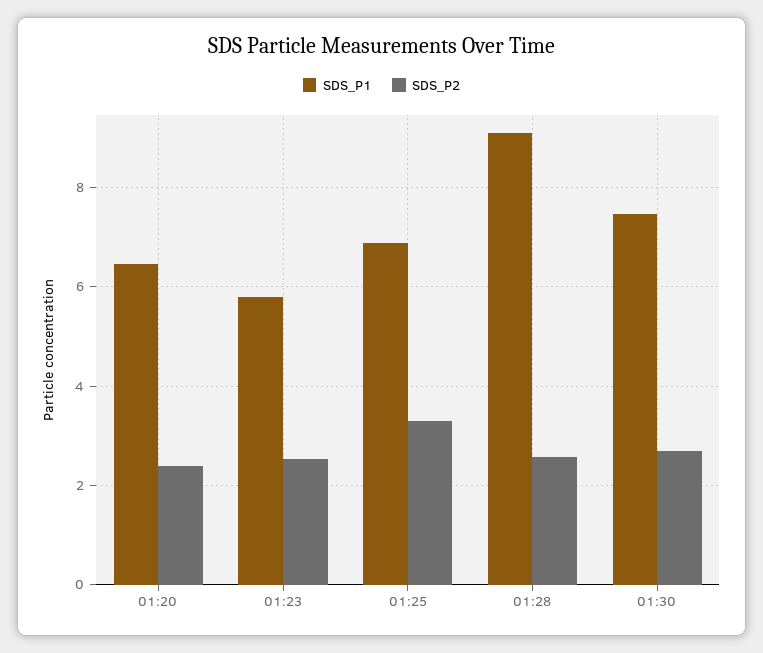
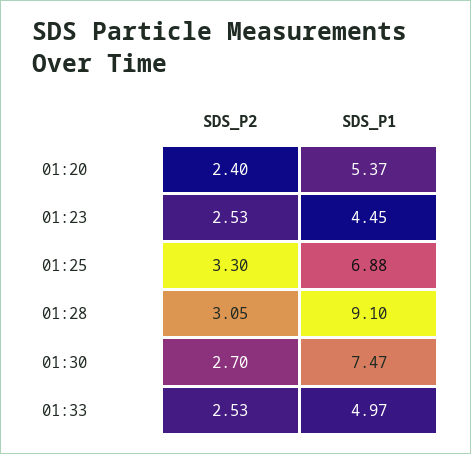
SDS_P1, 01:20: 6.4 -> 5.37
SDS_P1, 01:23: 5.8 -> 4.45
SDS_P2, 01:28: 2.6 -> 3.05
SDS_P2, 01:33: none -> 2.53
SDS_P1, 01:33: none -> 4.97

